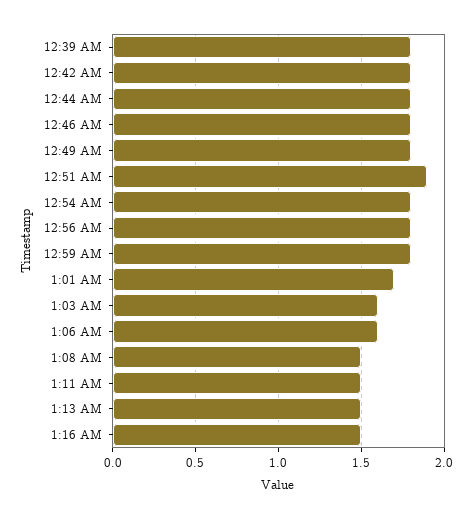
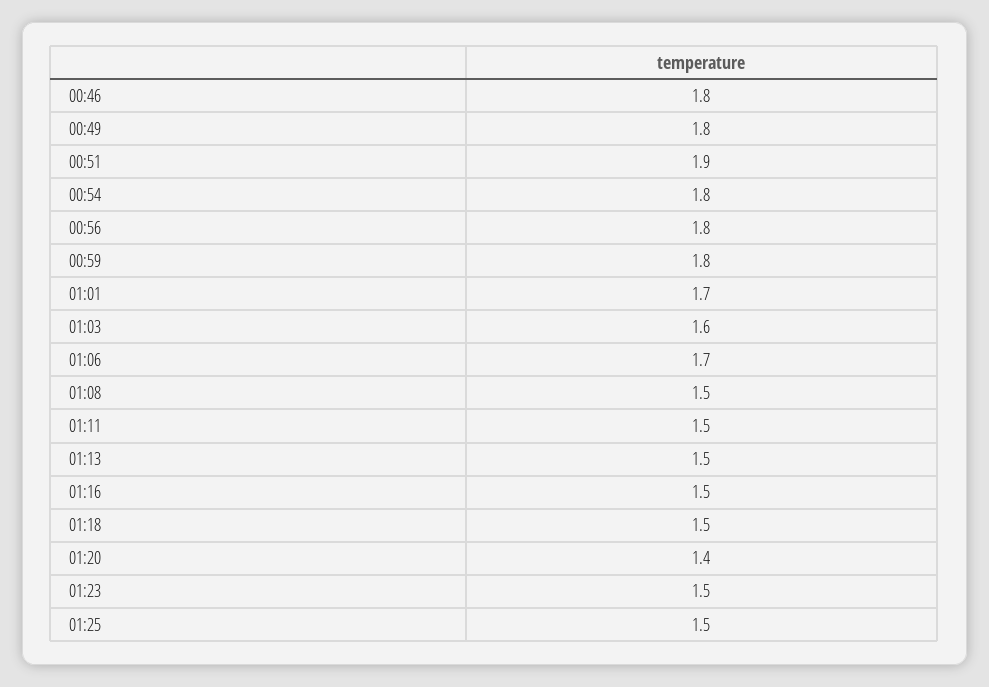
12:39 AM: 1.8 -> none
12:42 AM: 1.8 -> none
12:44 AM: 1.8 -> none
1:06 AM: 1.6 -> 1.7
01:18: none -> 1.5
01:20: none -> 1.4
01:23: none -> 1.5
01:25: none -> 1.5

